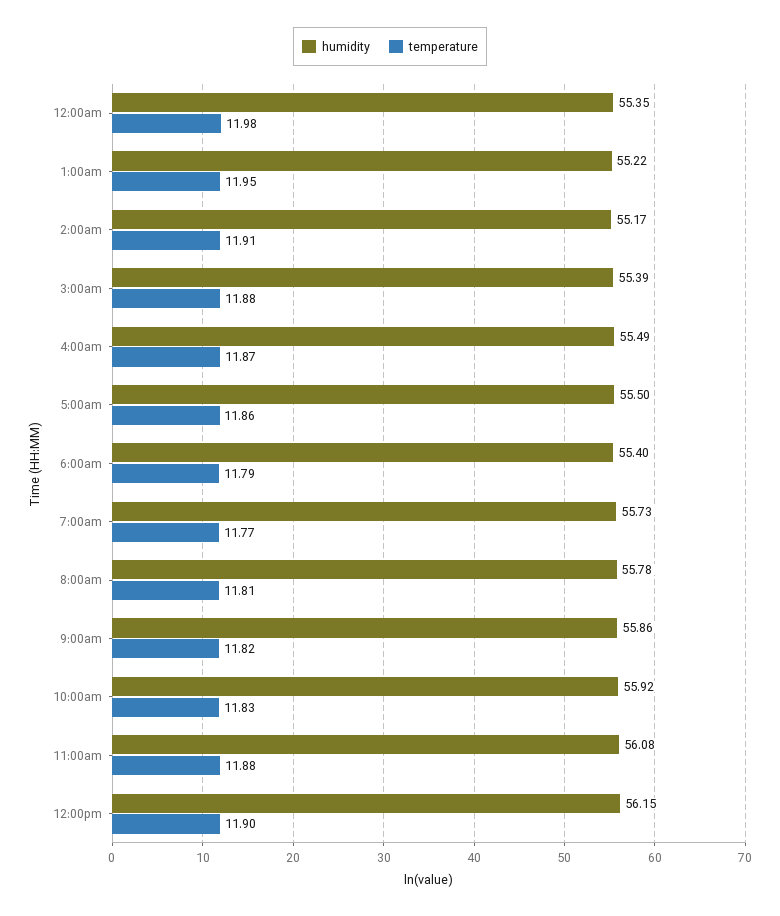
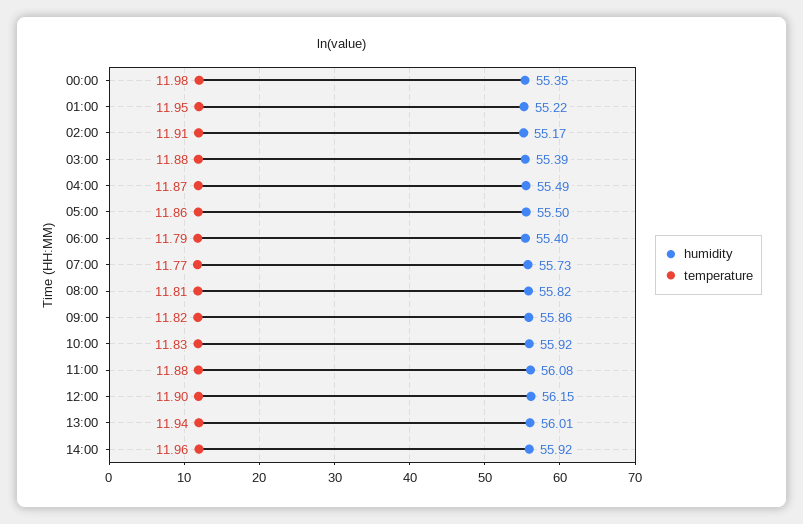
humidity, 8:00am: 55.78 -> 55.82
humidity, 13:00: none -> 56.01
temperature, 13:00: none -> 11.94
humidity, 14:00: none -> 55.92
temperature, 14:00: none -> 11.96

